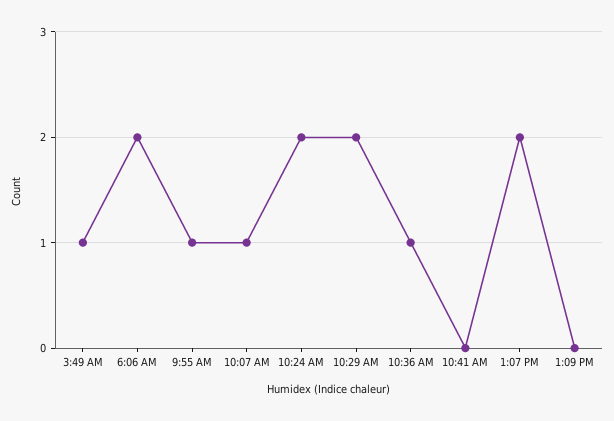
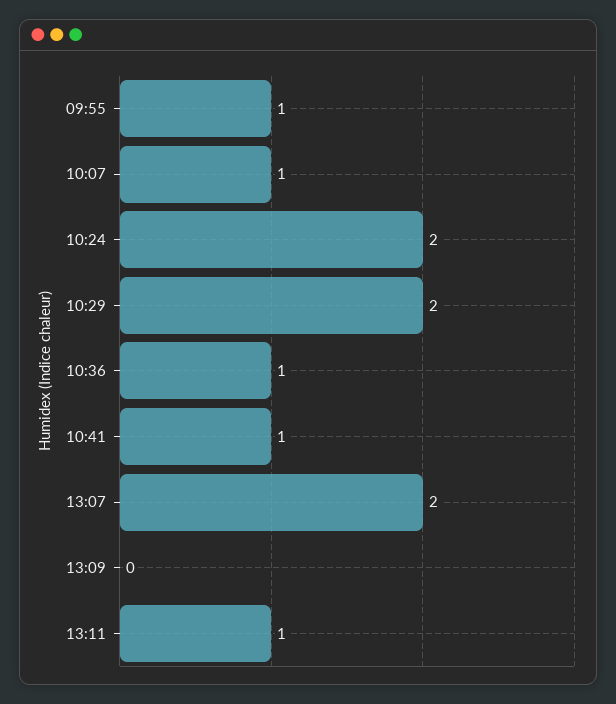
3:49 AM: 1 -> none
6:06 AM: 2 -> none
10:41 AM: 0 -> 1
13:11: none -> 1

